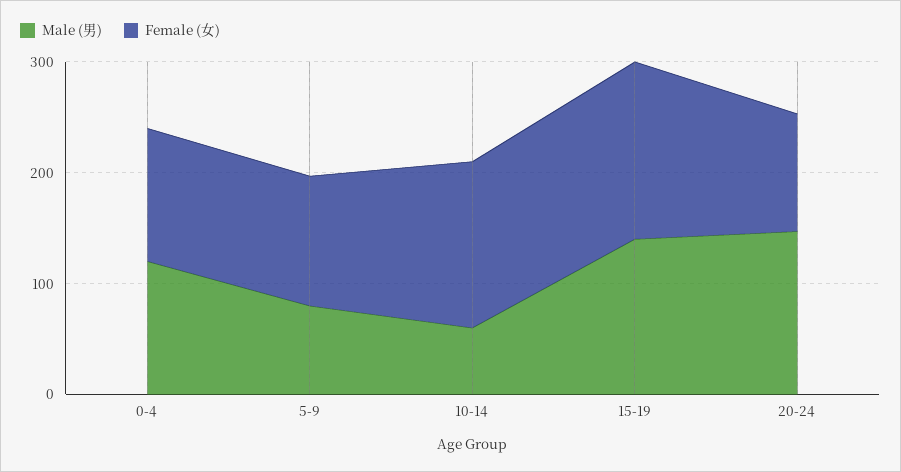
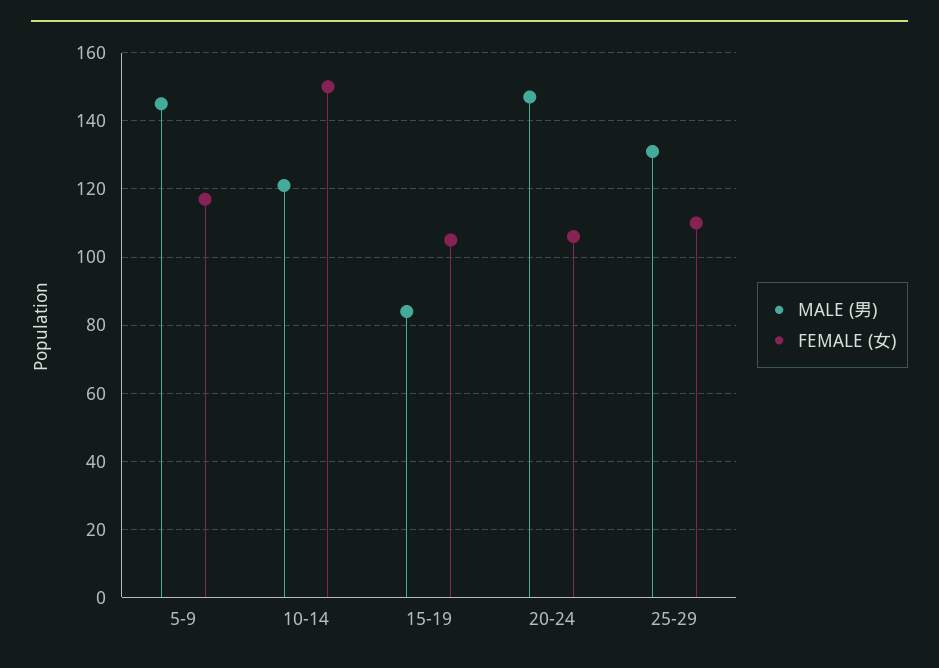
Male (男), 0-4: 120 -> none
Female (女), 0-4: 120 -> none
Male (男), 5-9: 80 -> 145
Male (男), 10-14: 60 -> 120
Male (男), 15-19: 140 -> 85
Female (女), 15-19: 160 -> 105
Male (男), 25-29: none -> 130
Female (女), 25-29: none -> 110

